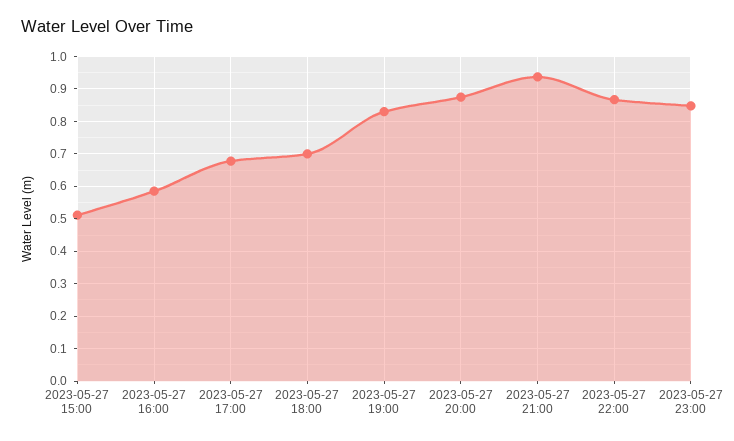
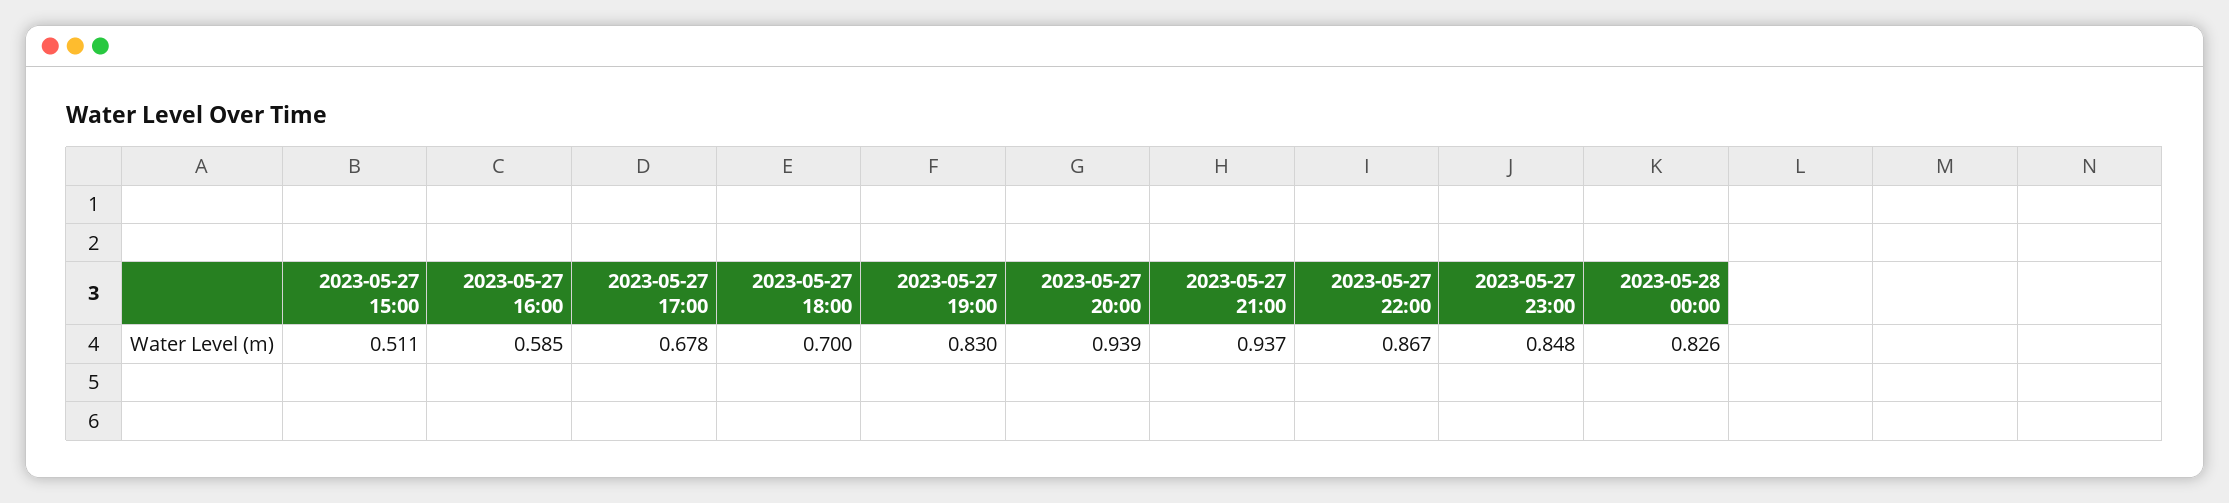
2023-05-27 20:00: 0.88 -> 0.939
2023-05-28 00:00: none -> 0.826

